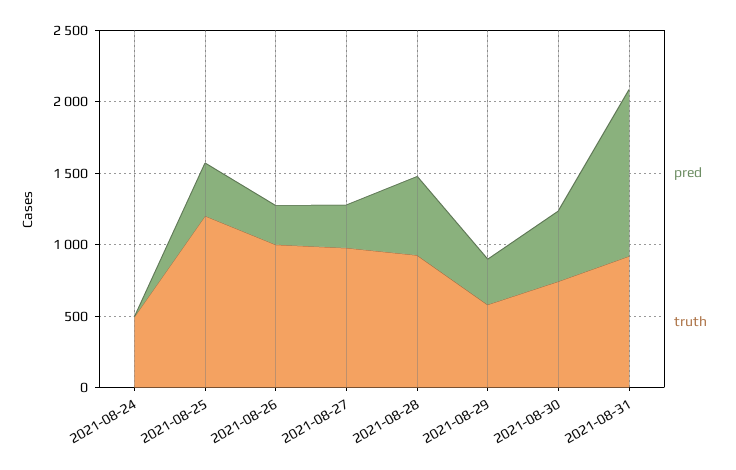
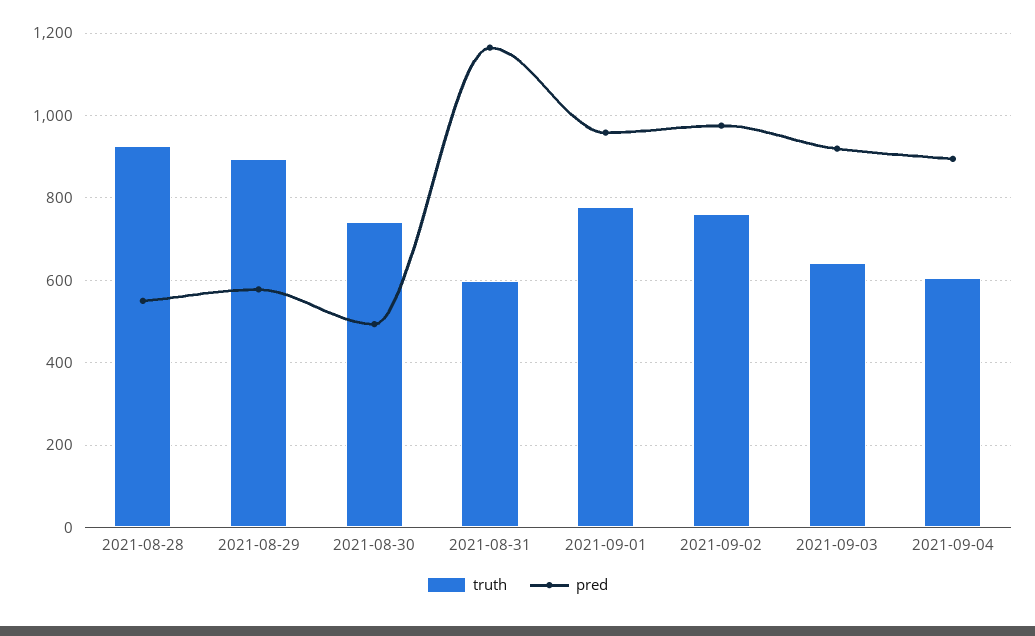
pred, 2021-08-24: 0 -> none
truth, 2021-08-24: 500 -> none
pred, 2021-08-25: 400 -> none
truth, 2021-08-25: 1200 -> none
pred, 2021-08-26: 300 -> none
truth, 2021-08-26: 1000 -> none
pred, 2021-08-27: 300 -> none
truth, 2021-08-27: 1000 -> none
pred, 2021-08-29: 300 -> 580
truth, 2021-08-29: 600 -> 900
truth, 2021-08-31: 900 -> 600
truth, 2021-09-01: none -> 780
pred, 2021-09-01: none -> 960
truth, 2021-09-02: none -> 760
pred, 2021-09-02: none -> 980
truth, 2021-09-03: none -> 640
pred, 2021-09-03: none -> 920
truth, 2021-09-04: none -> 600
pred, 2021-09-04: none -> 900

